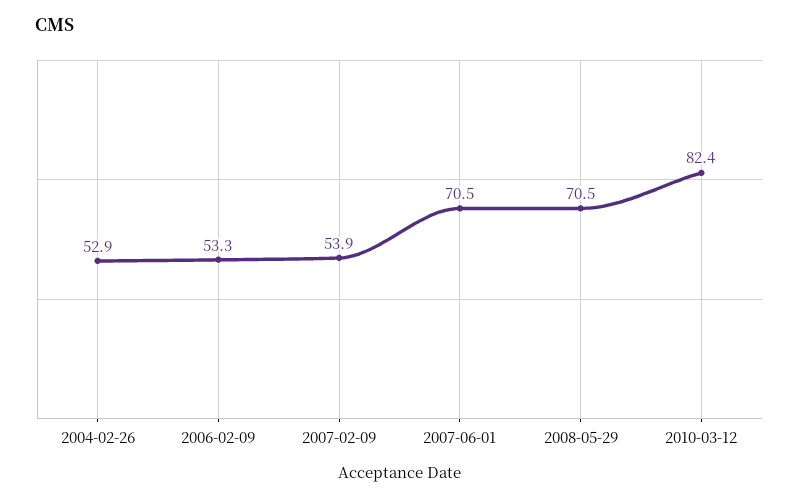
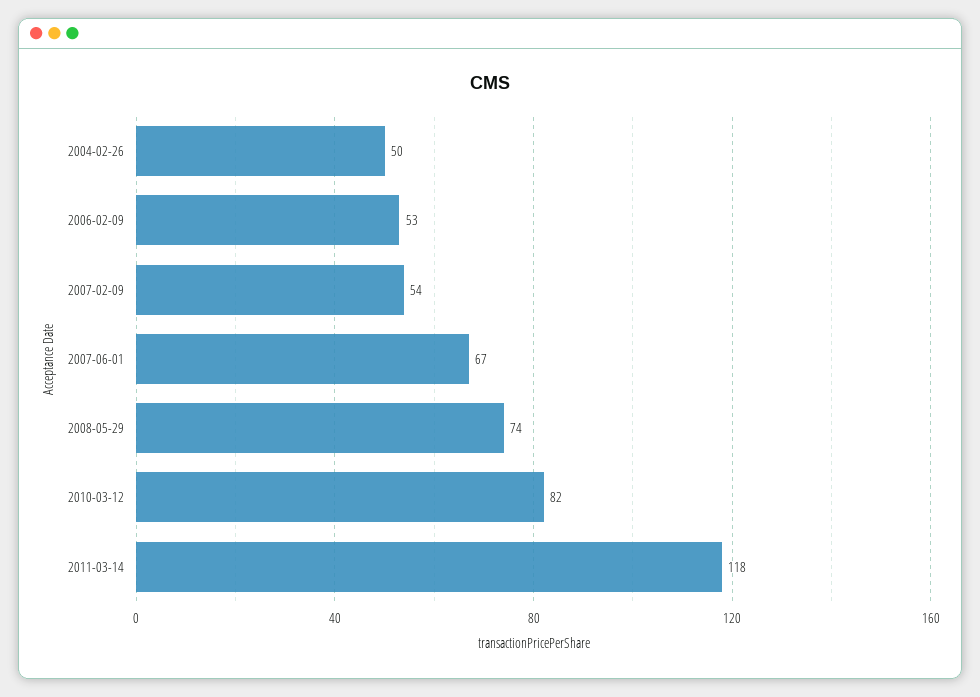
2004-02-26: 52.9 -> 50
2007-06-01: 70.5 -> 67
2008-05-29: 70.5 -> 74
2011-03-14: none -> 118

